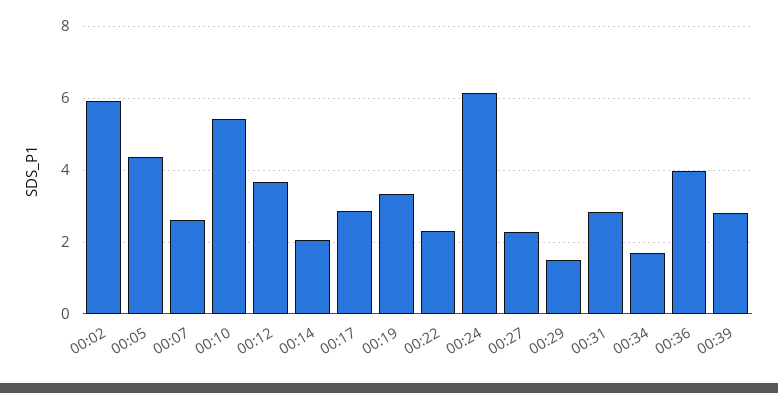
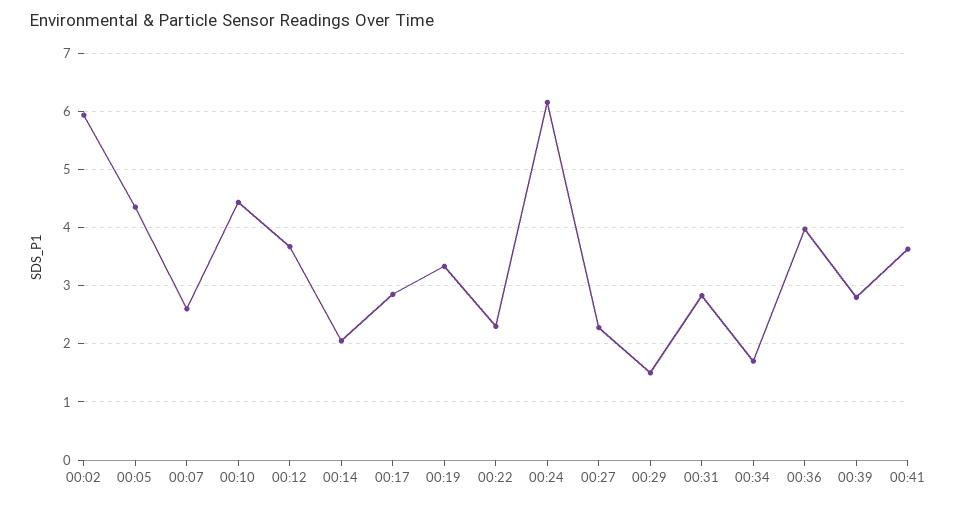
00:10: 5.4 -> 4.4
00:41: none -> 3.6

